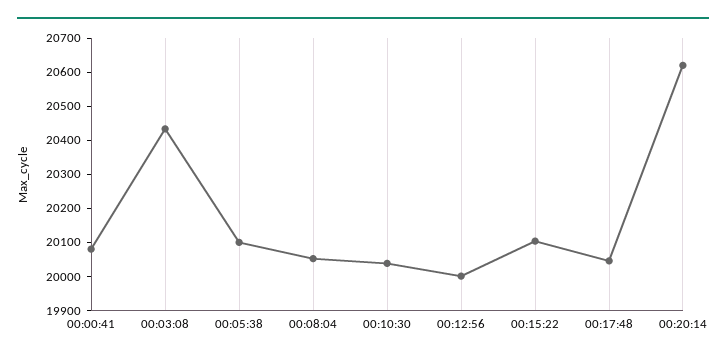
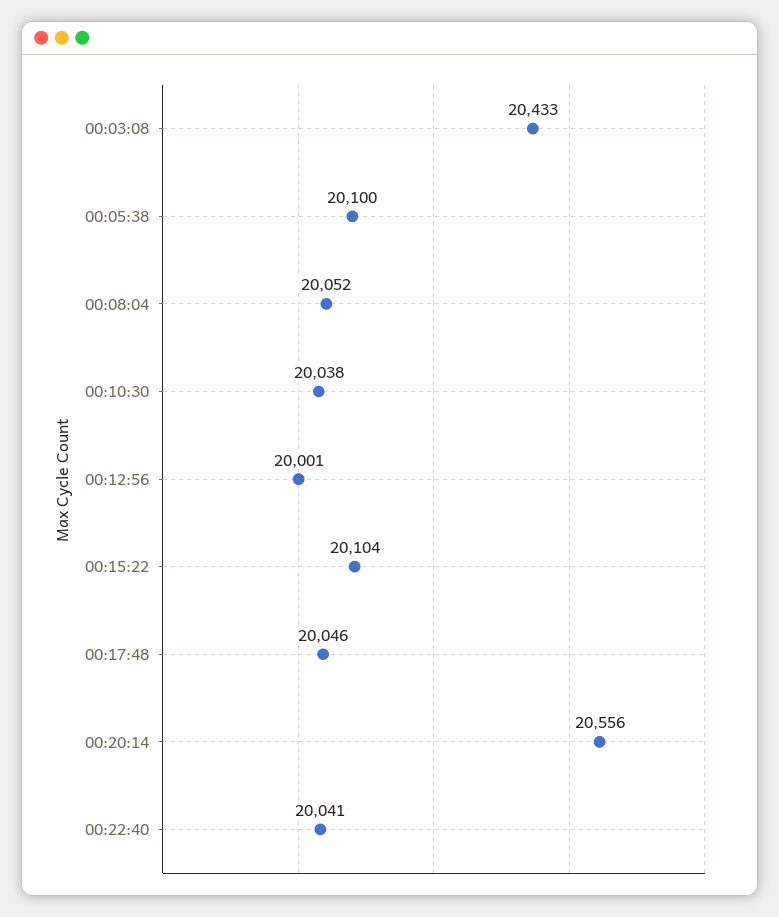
00:00:41: 20075 -> none
00:20:14: 20625 -> 20556
00:22:40: none -> 20041

